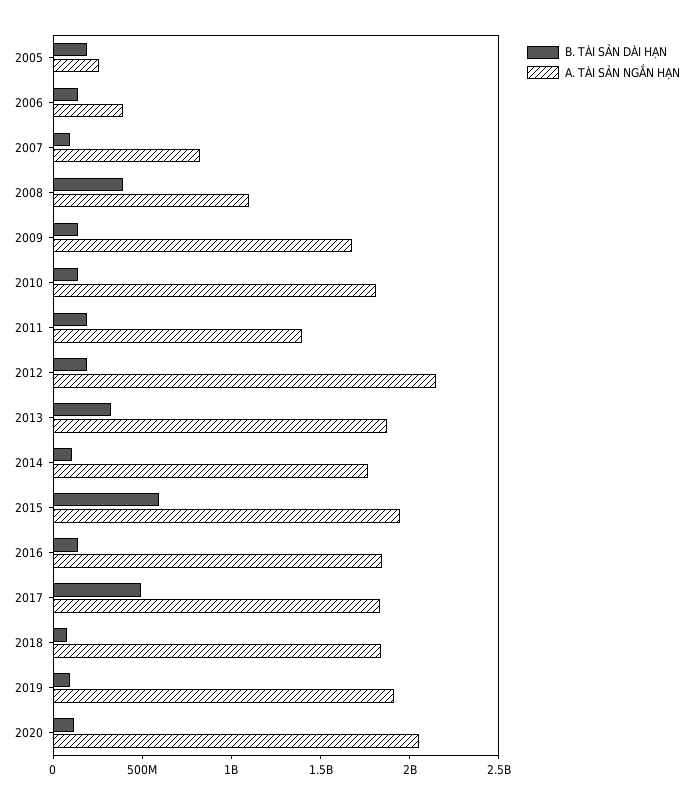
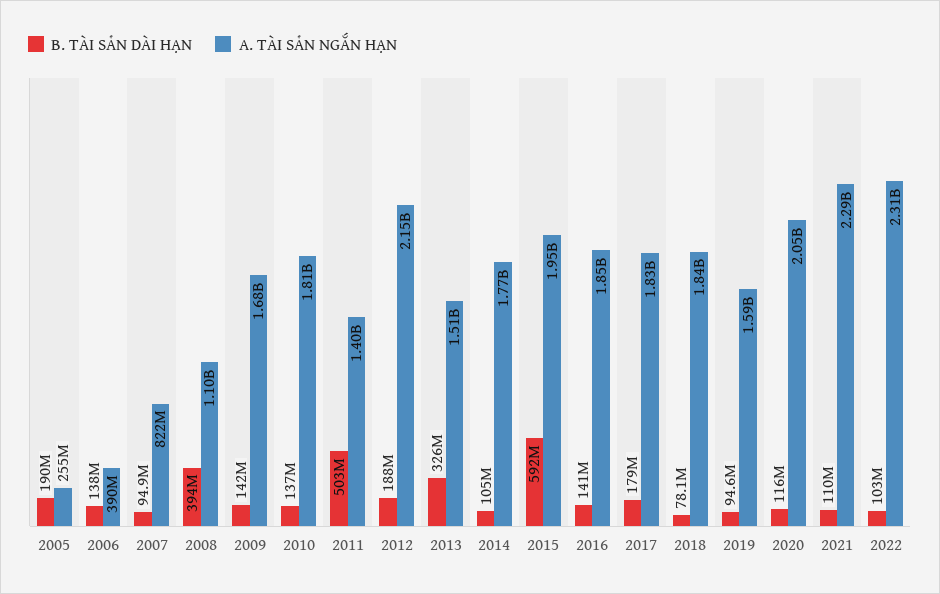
B. TÀI SẢN DÀI HẠN, 2011: 200000000 -> 503000000
A. TÀI SẢN NGẮN HẠN, 2013: 1900000000 -> 1510000000
B. TÀI SẢN DÀI HẠN, 2017: 500000000 -> 179000000
A. TÀI SẢN NGẮN HẠN, 2019: 1900000000 -> 1590000000
B. TÀI SẢN DÀI HẠN, 2021: none -> 110000000
A. TÀI SẢN NGẮN HẠN, 2021: none -> 2290000000
B. TÀI SẢN DÀI HẠN, 2022: none -> 103000000
A. TÀI SẢN NGẮN HẠN, 2022: none -> 2310000000

